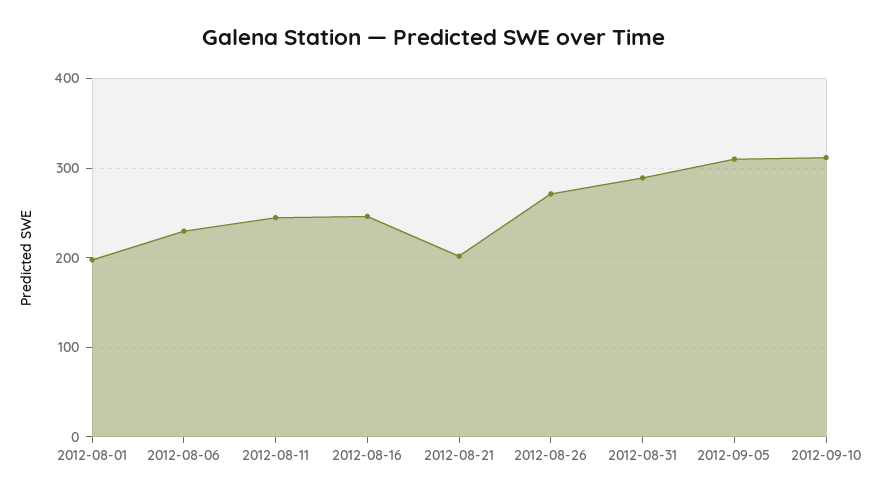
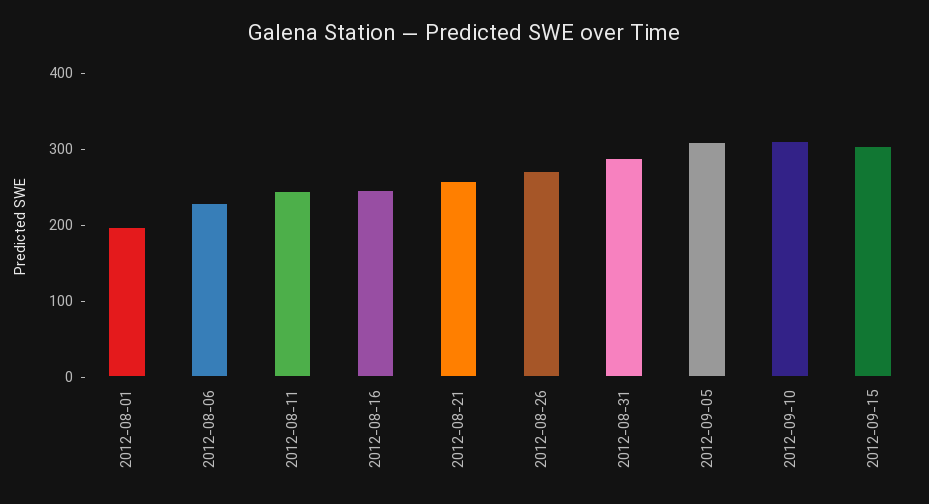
2012-08-21: 200 -> 260
2012-09-15: none -> 300

